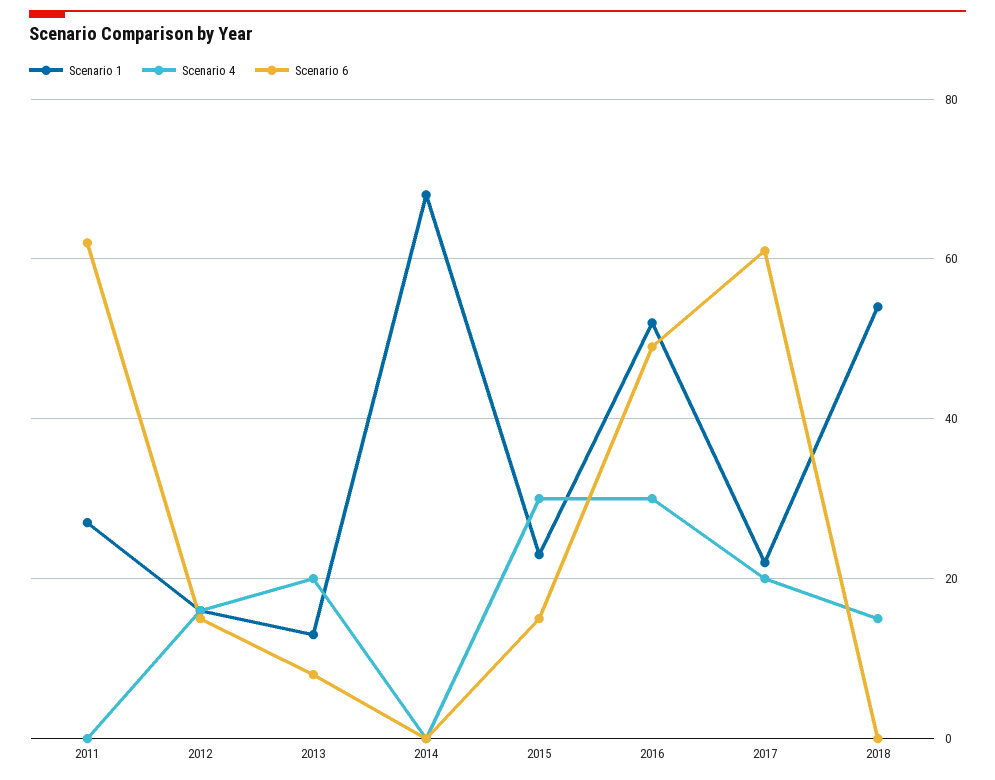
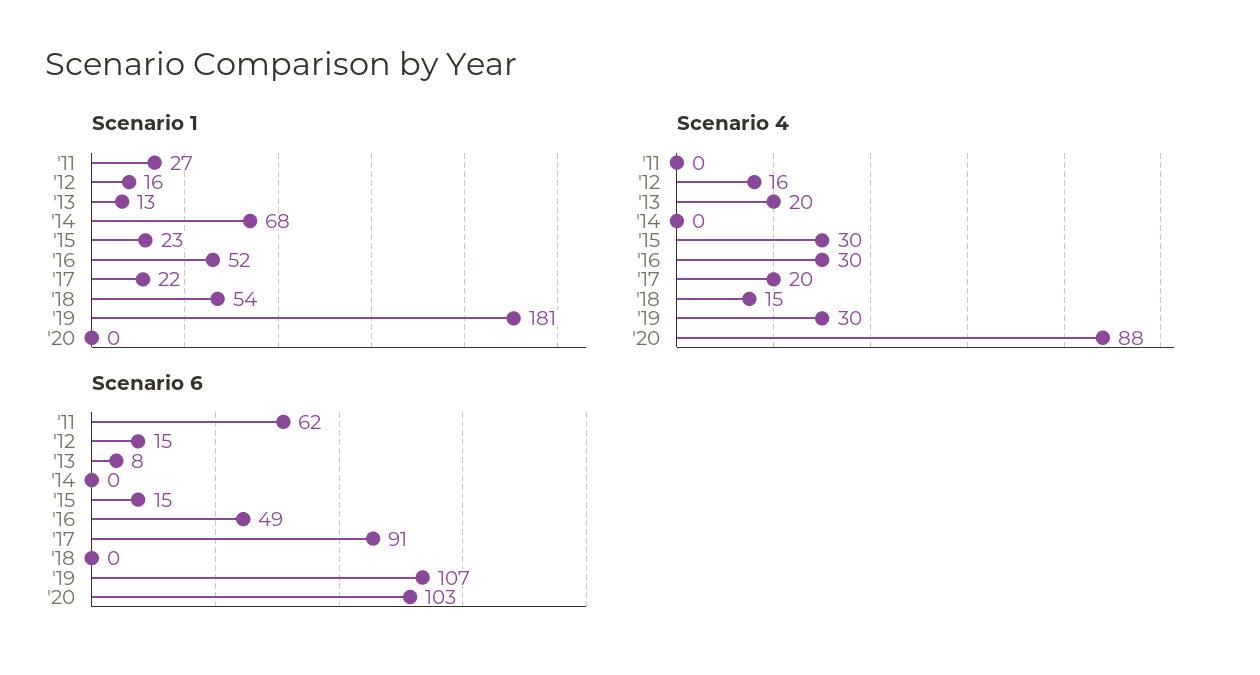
Scenario 6, 2017: 60 -> 91
Scenario 1, '19: none -> 181
Scenario 1, '20: none -> 0
Scenario 4, '19: none -> 30
Scenario 4, '20: none -> 88
Scenario 6, '19: none -> 107
Scenario 6, '20: none -> 103

